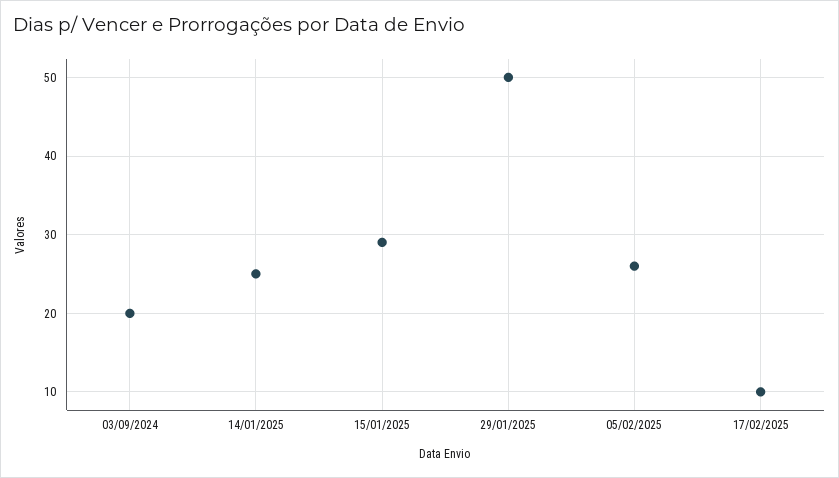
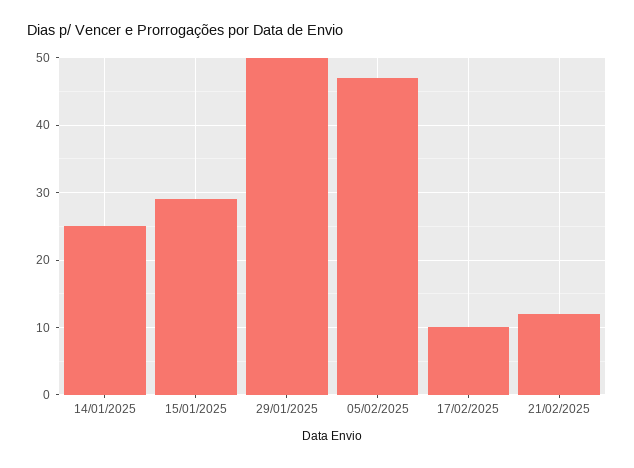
03/09/2024: 20 -> none
05/02/2025: 26 -> 47
21/02/2025: none -> 12

